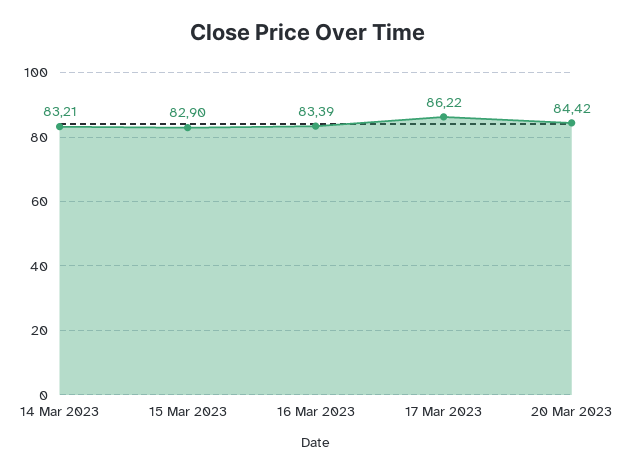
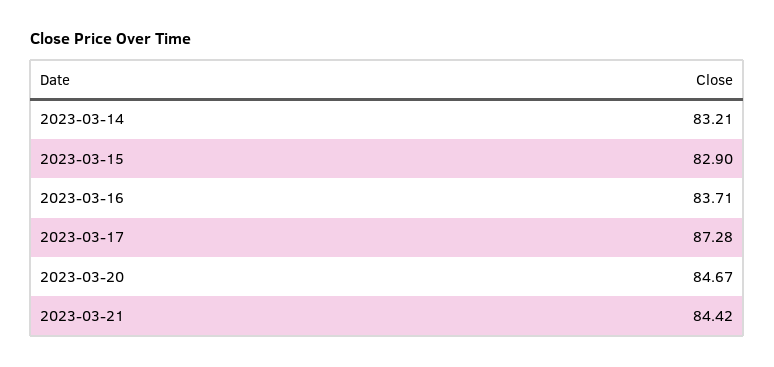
16 Mar 2023: 83.39 -> 83.71
17 Mar 2023: 86.22 -> 87.28
20 Mar 2023: 84.42 -> 84.67
2023-03-21: none -> 84.42

